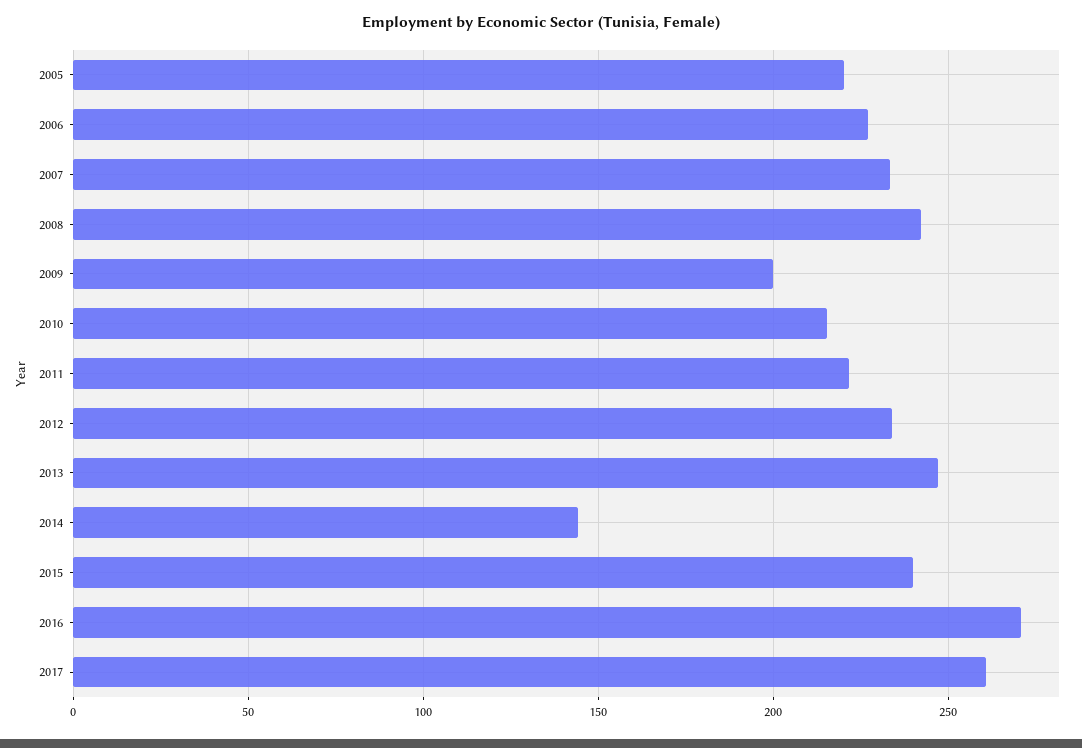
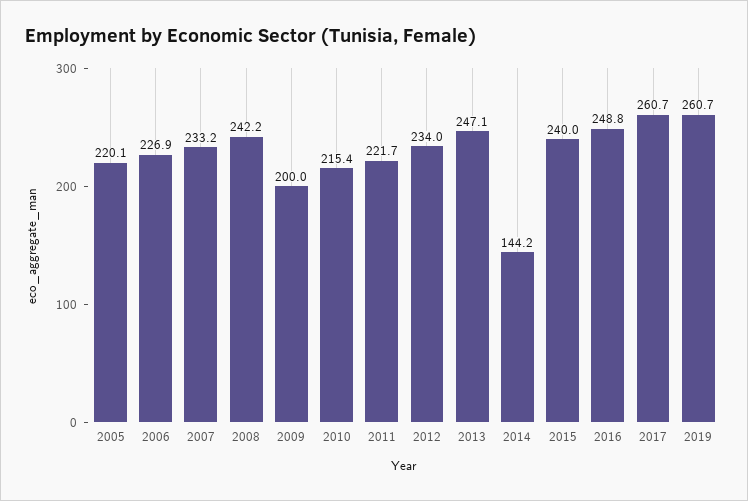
2016: 270 -> 248.8
2019: none -> 260.7

